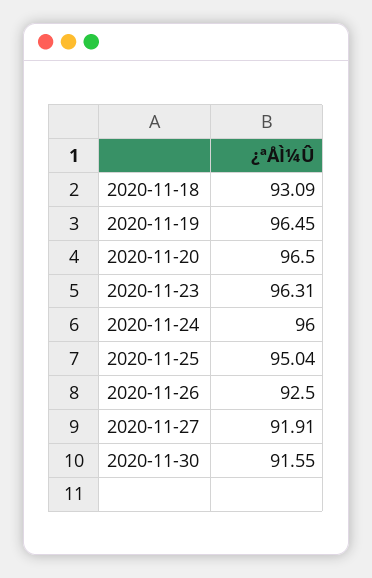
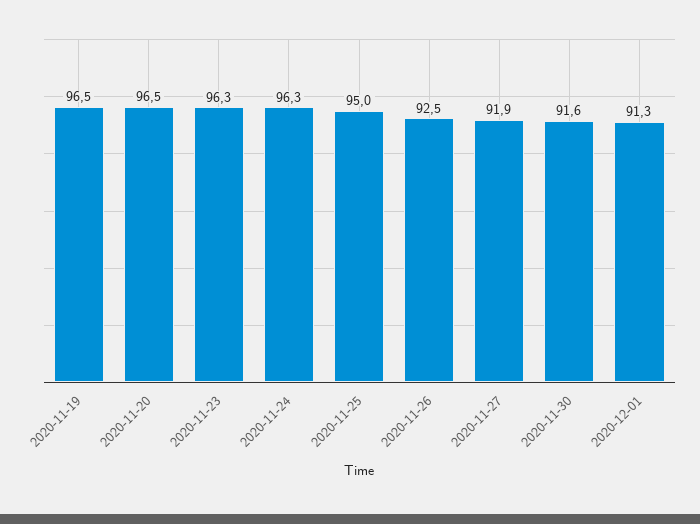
2020-11-18: 93.09 -> none
2020-11-24: 96 -> 96.3
2020-12-01: none -> 91.3

